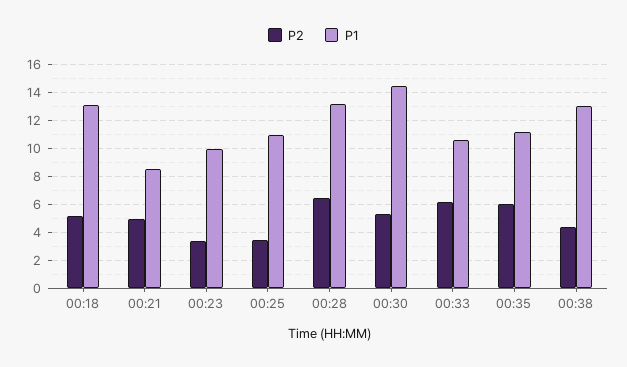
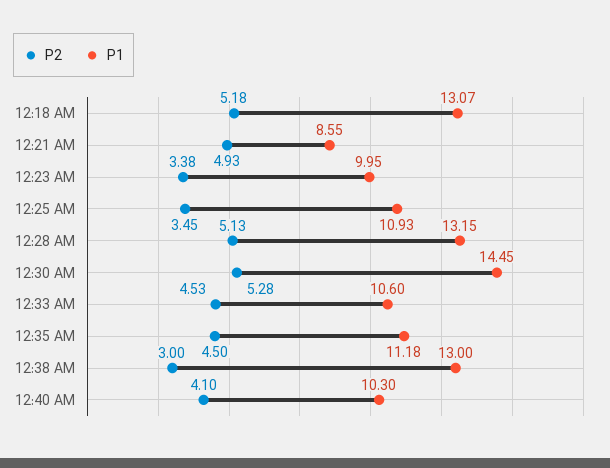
P2, 00:28: 6.5 -> 5.13
P2, 00:33: 6 -> 4.53
P2, 00:35: 6 -> 4.5
P2, 00:38: 4.5 -> 3
P2, 12:40 AM: none -> 4.1
P1, 12:40 AM: none -> 10.3

